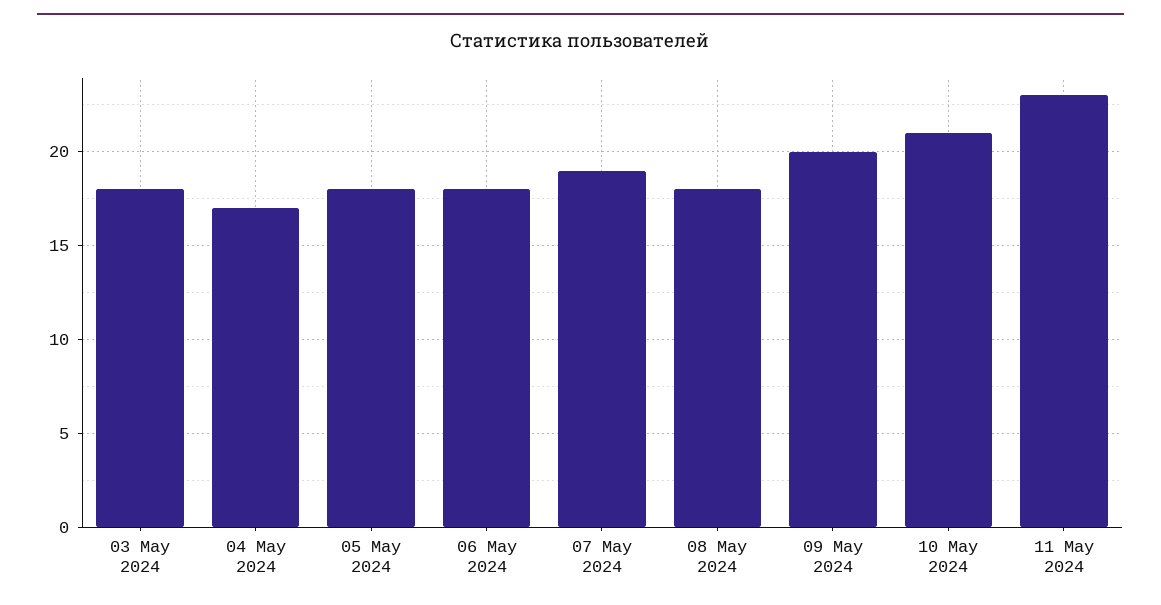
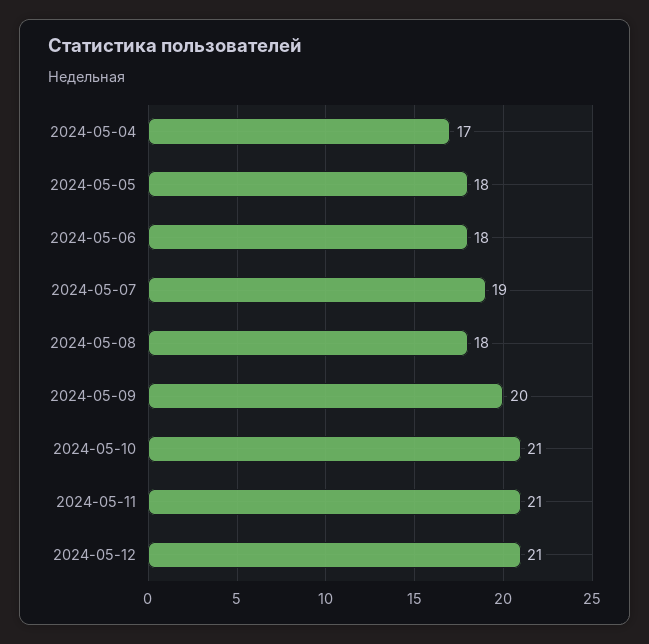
03 May 2024: 18 -> none
11 May 2024: 23 -> 21
2024-05-12: none -> 21

